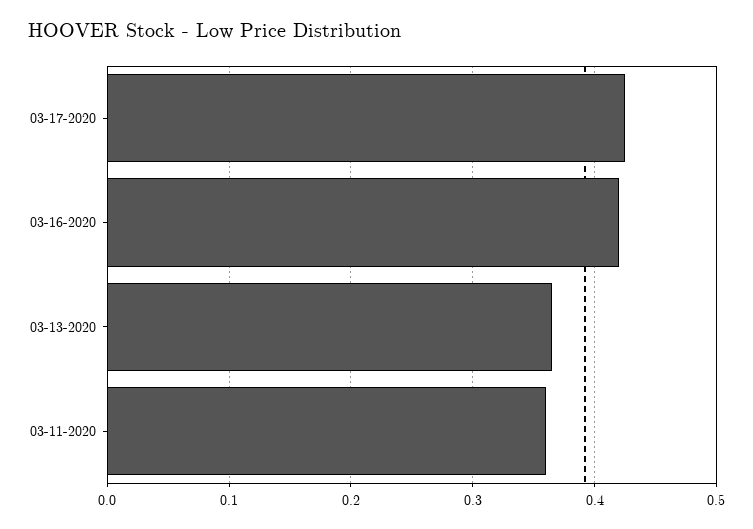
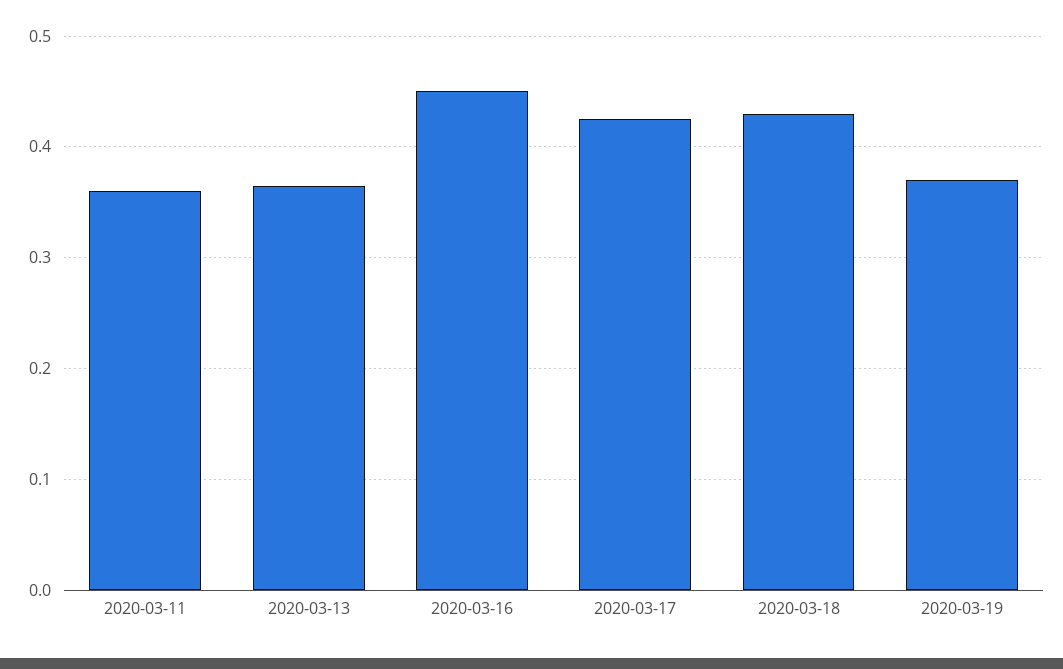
03-16-2020: 0.42 -> 0.45
2020-03-18: none -> 0.43
2020-03-19: none -> 0.37

